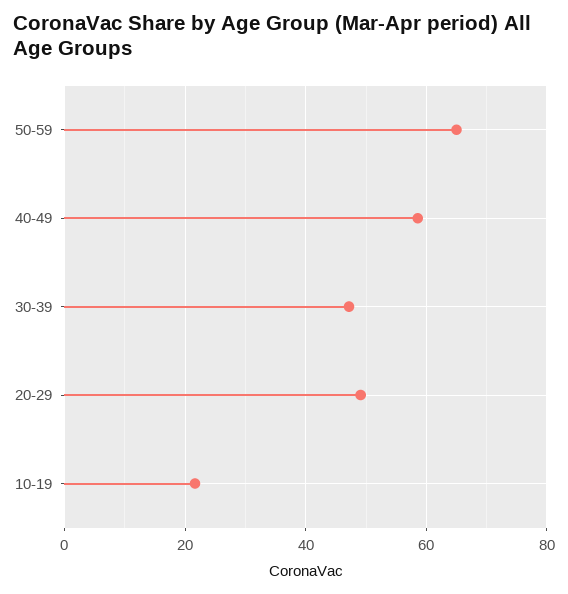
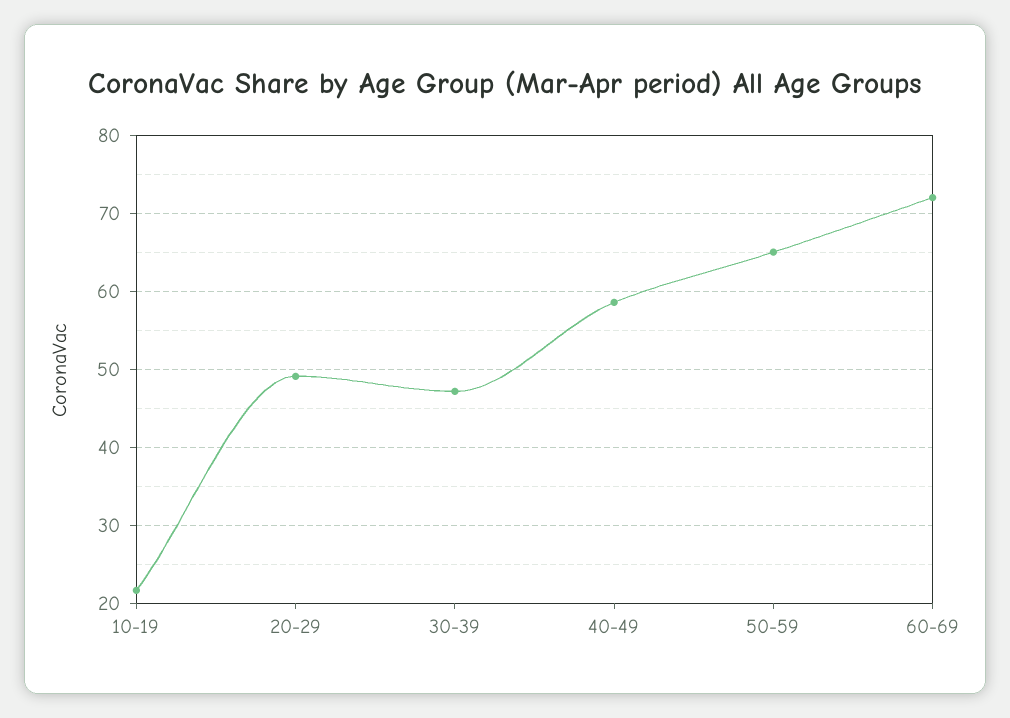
60-69: none -> 72

